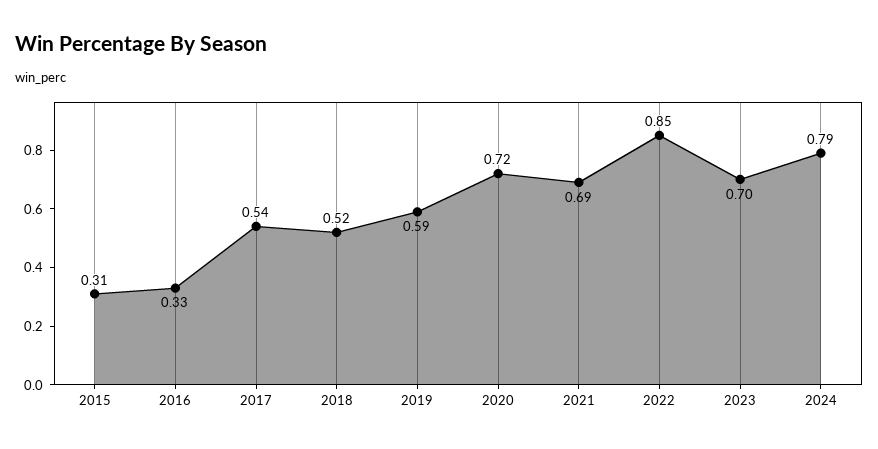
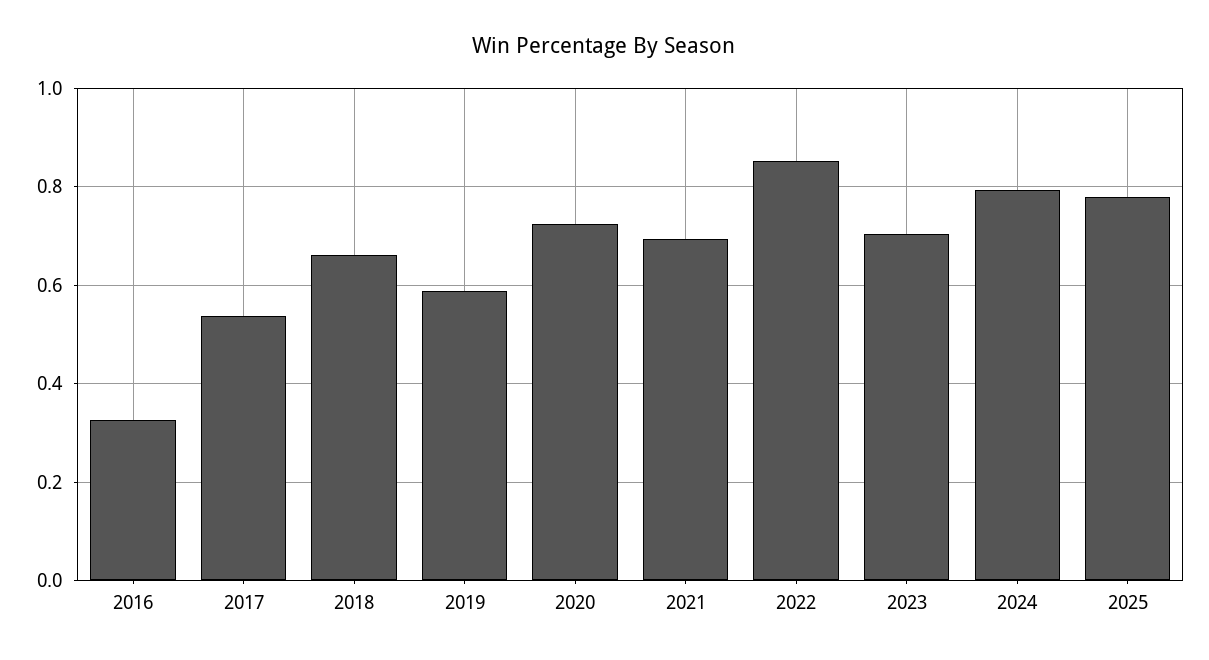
2015: 0.31 -> none
2018: 0.52 -> 0.66
2025: none -> 0.78

